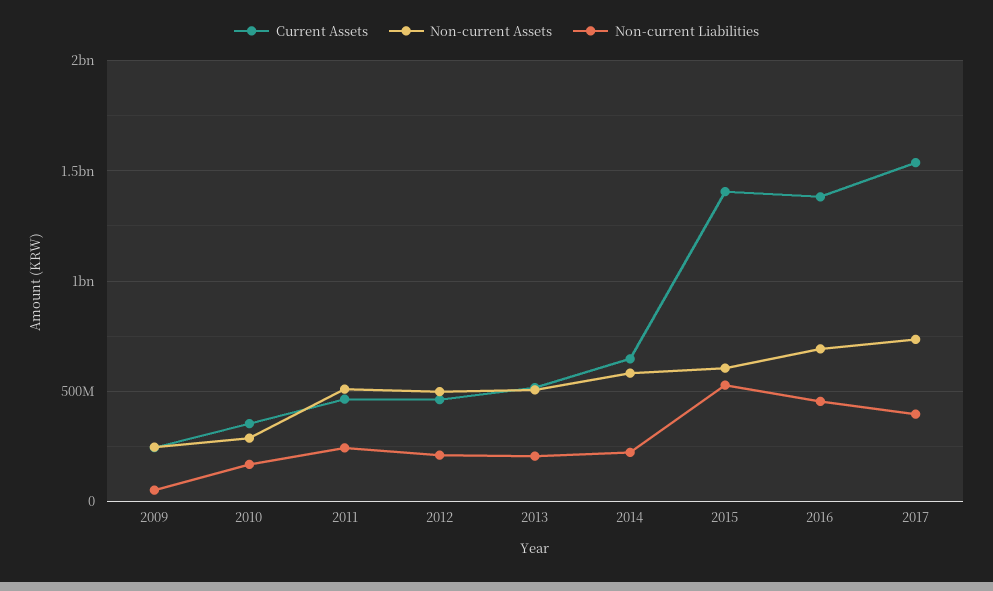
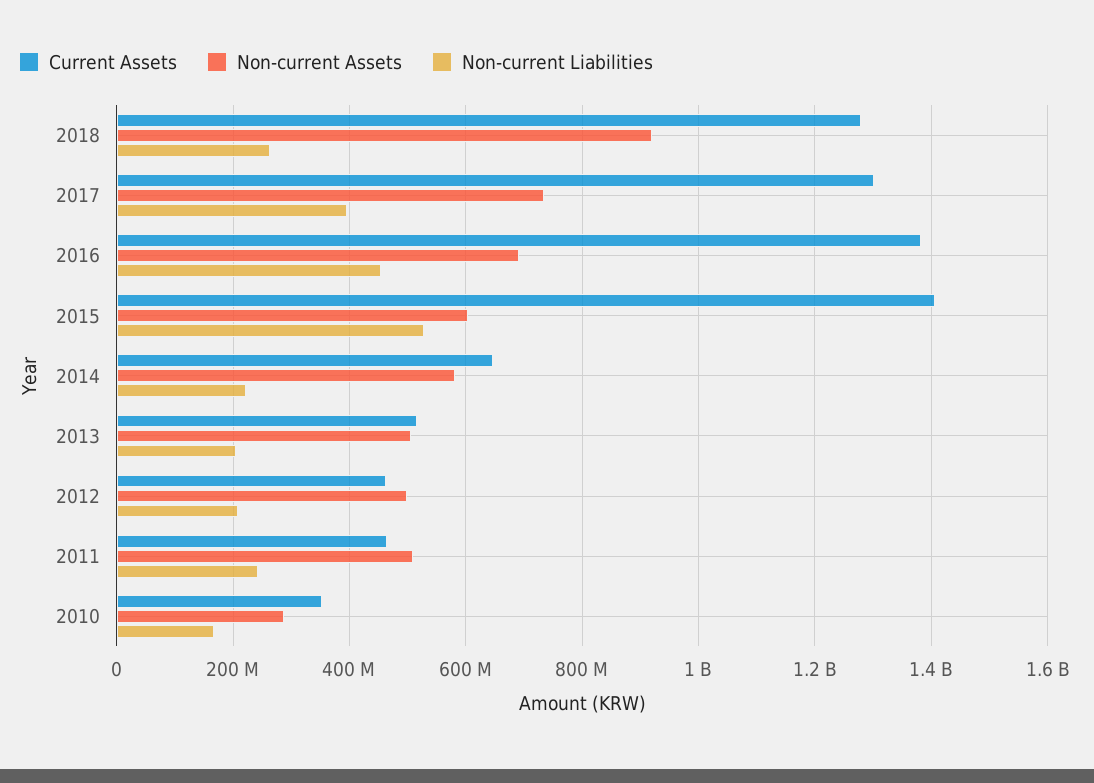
Current Assets, 2009: 250000000 -> none
Non-current Assets, 2009: 250000000 -> none
Non-current Liabilities, 2009: 50000000 -> none
Current Assets, 2017: 1550000000 -> 1300000000
Current Assets, 2018: none -> 1280000000
Non-current Assets, 2018: none -> 920000000
Non-current Liabilities, 2018: none -> 260000000

